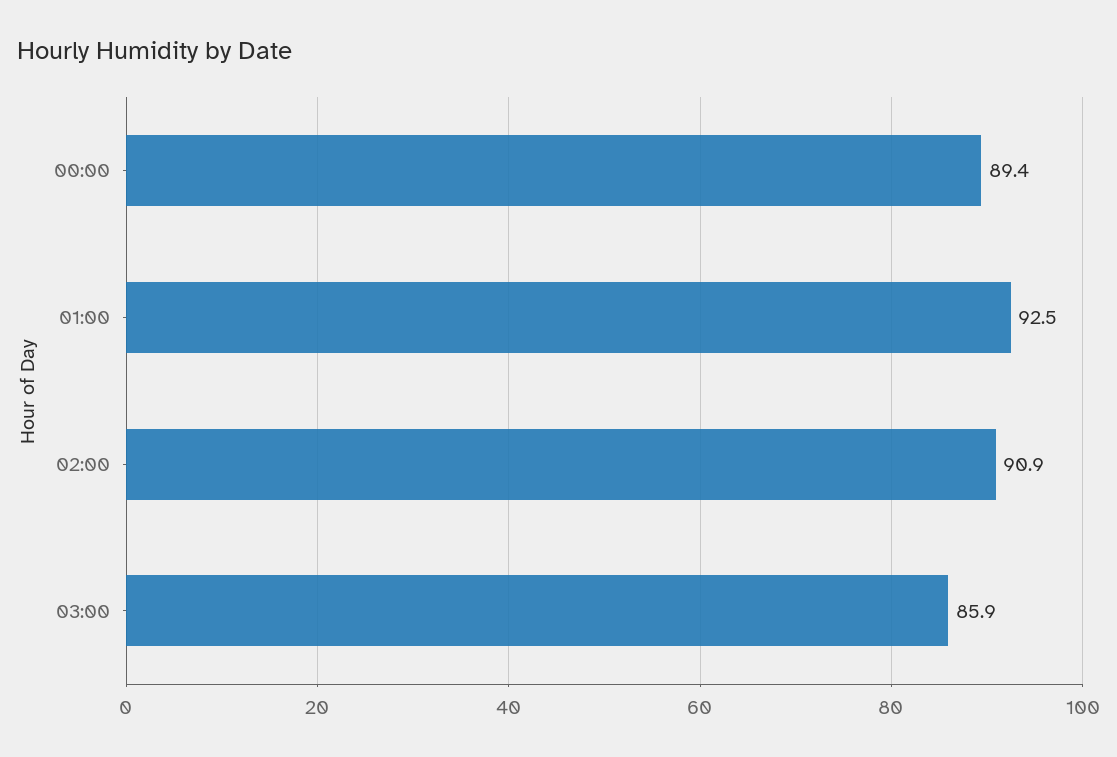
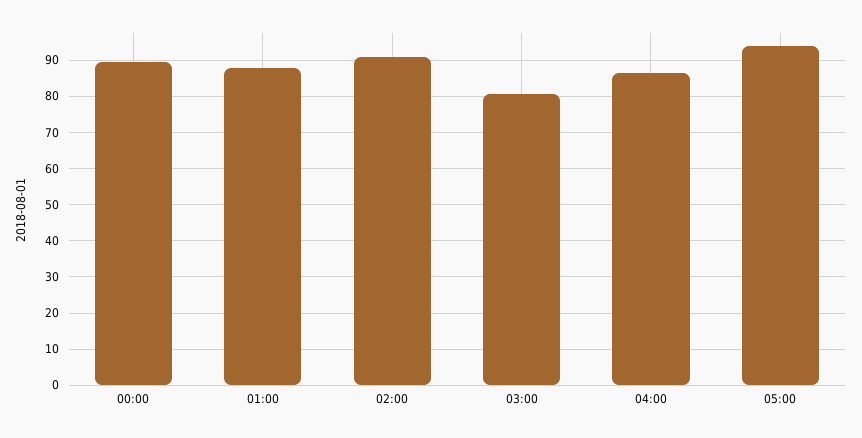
01:00: 92.5 -> 88
03:00: 85.9 -> 80
04:00: none -> 86
05:00: none -> 94

